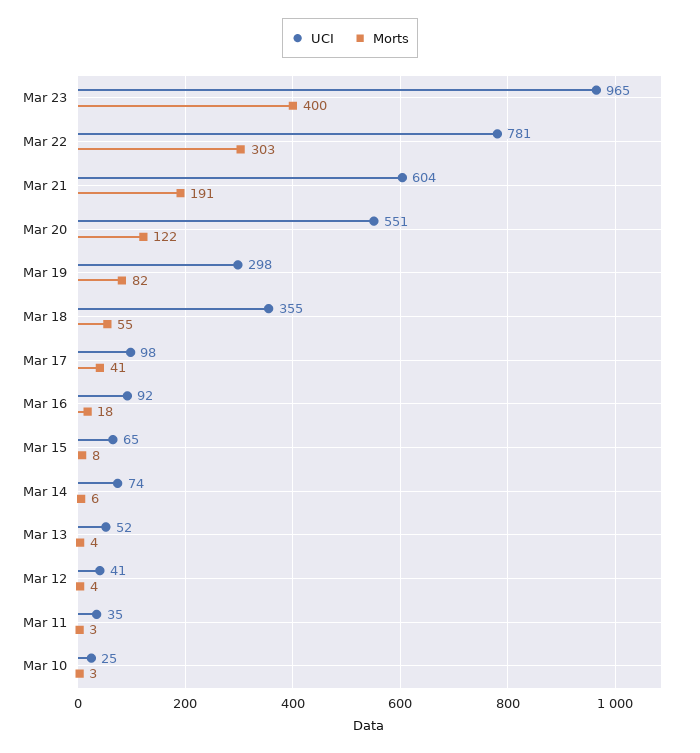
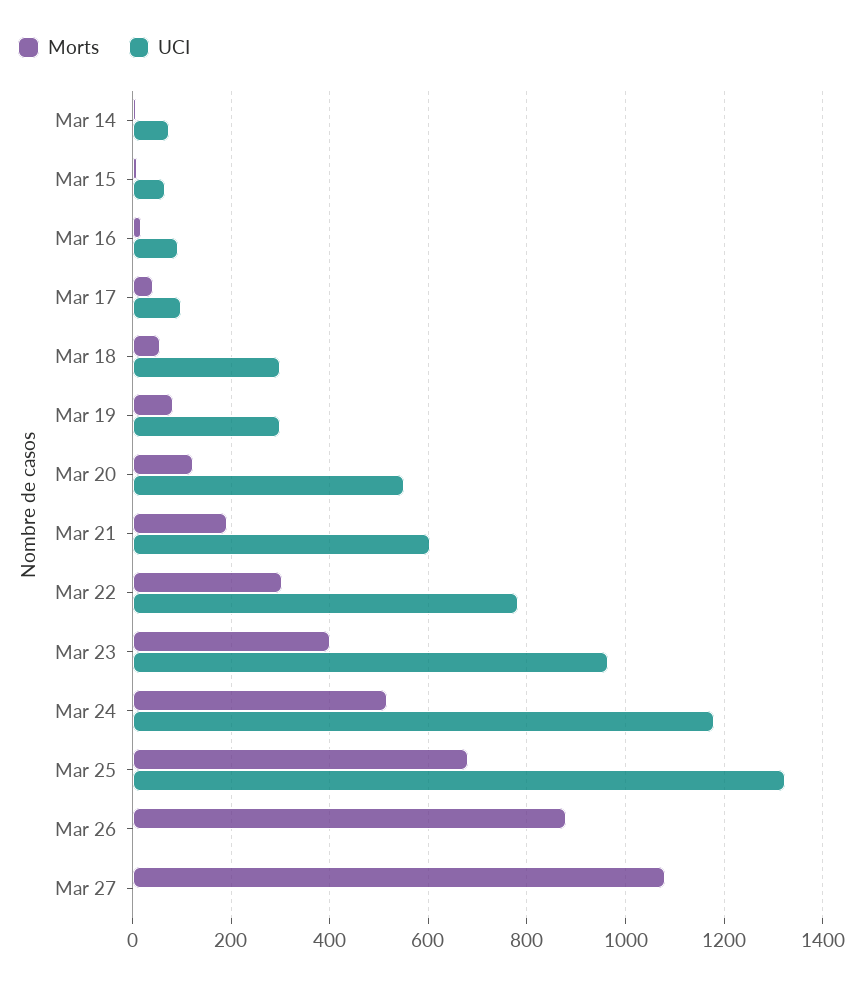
UCI, Mar 18: 355 -> 300
UCI, Mar 13: 52 -> none
Morts, Mar 13: 4 -> none
UCI, Mar 12: 41 -> none
Morts, Mar 12: 4 -> none
UCI, Mar 11: 35 -> none
Morts, Mar 11: 3 -> none
UCI, Mar 10: 25 -> none
Morts, Mar 10: 3 -> none
Morts, Mar 24: none -> 520
UCI, Mar 24: none -> 1180
Morts, Mar 25: none -> 680
UCI, Mar 25: none -> 1320
Morts, Mar 26: none -> 880
UCI, Mar 26: none -> 0
Morts, Mar 27: none -> 1080
UCI, Mar 27: none -> 0

